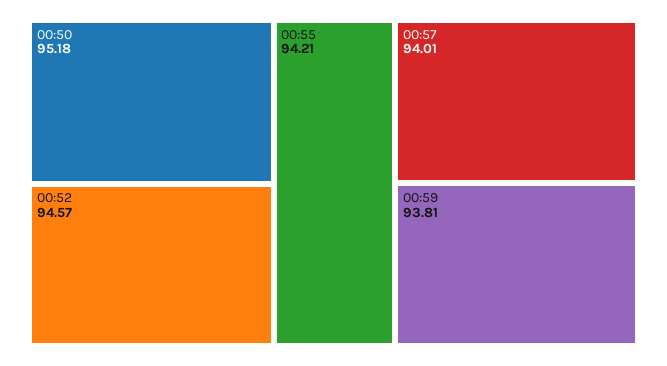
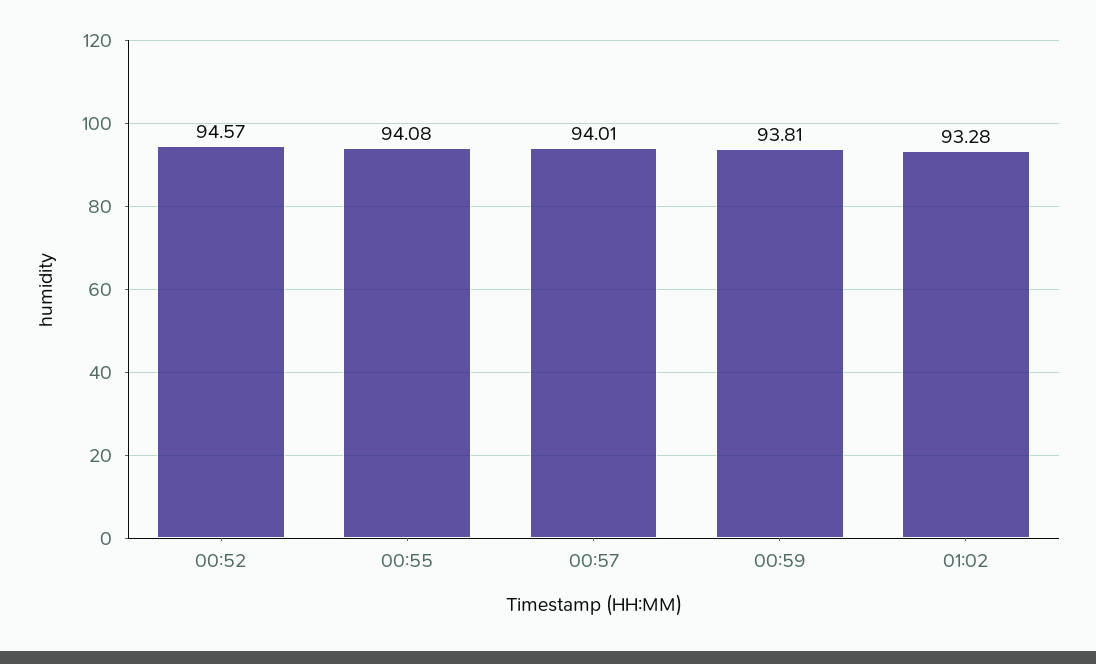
00:50: 95.18 -> none
00:55: 94.21 -> 94.08
01:02: none -> 93.28

